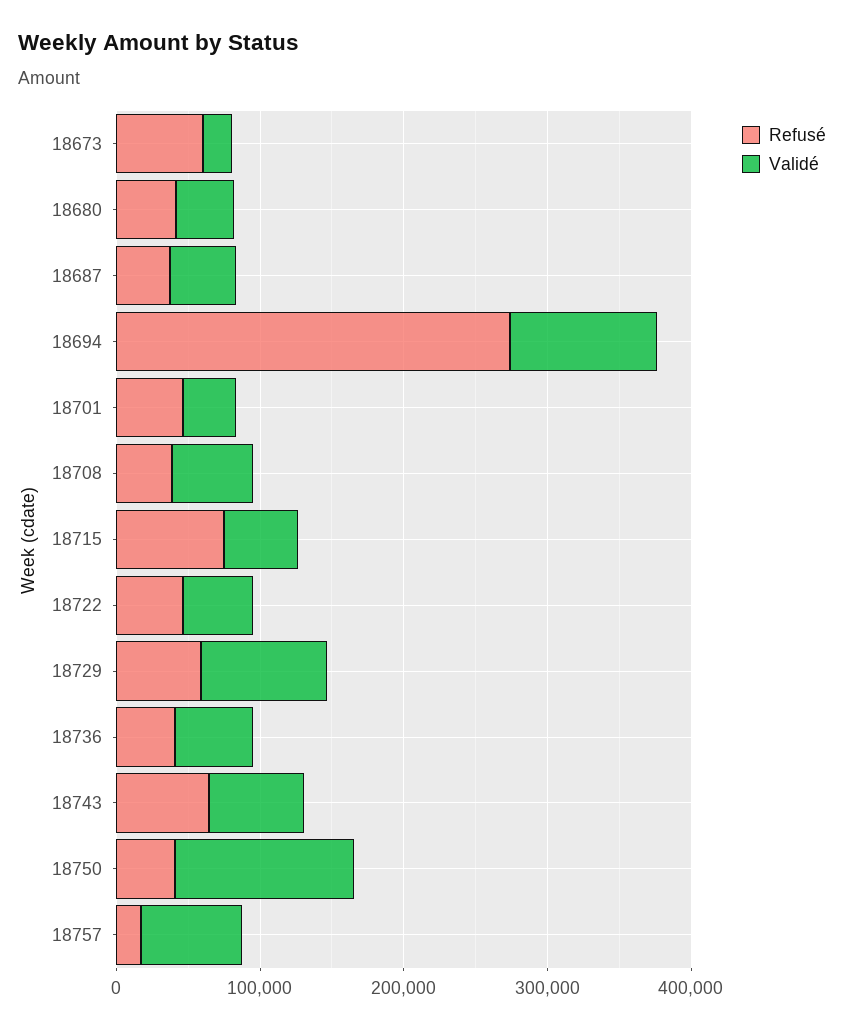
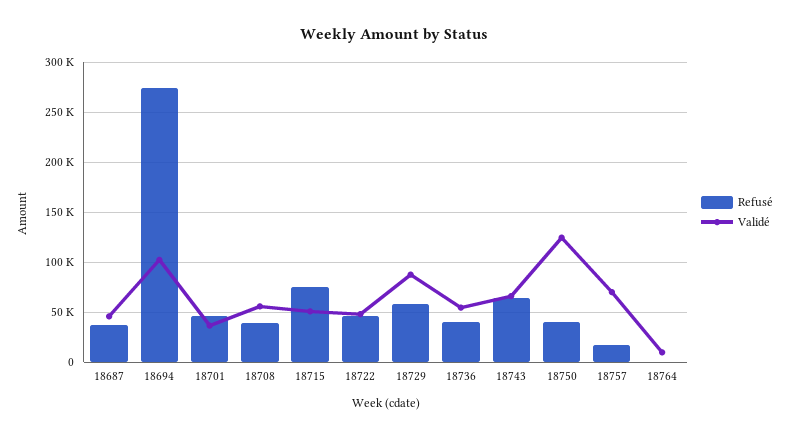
Refusé, 18673: 60000 -> none
Validé, 18673: 20000 -> none
Refusé, 18680: 40000 -> none
Validé, 18680: 40000 -> none
Refusé, 18764: none -> 0
Validé, 18764: none -> 10000

